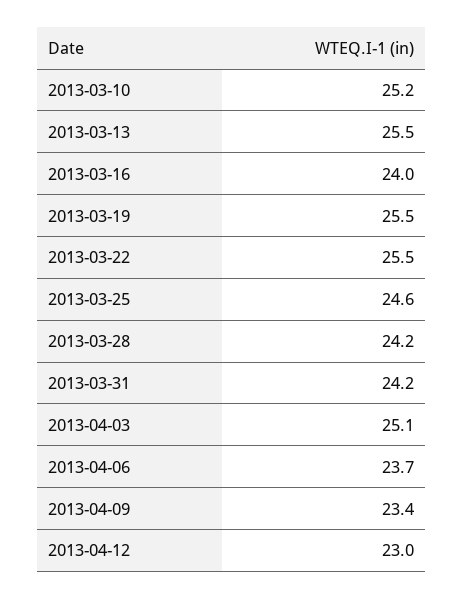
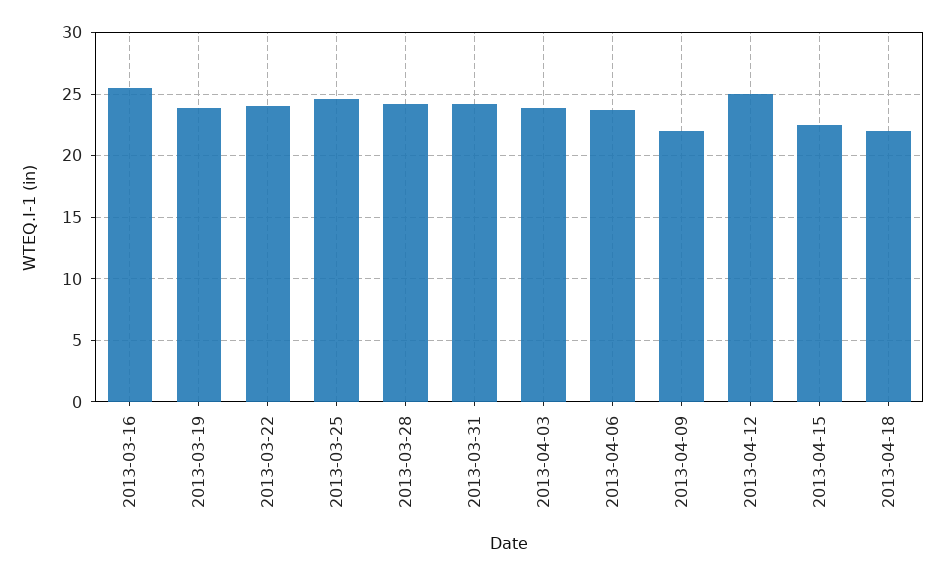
2013-03-10: 25.2 -> none
2013-03-13: 25.5 -> none
2013-03-16: 24 -> 25.5
2013-03-19: 25.5 -> 24
2013-03-22: 25.5 -> 24
2013-04-03: 25.1 -> 24
2013-04-09: 23.4 -> 22
2013-04-12: 23 -> 25
2013-04-15: none -> 22.5
2013-04-18: none -> 22

